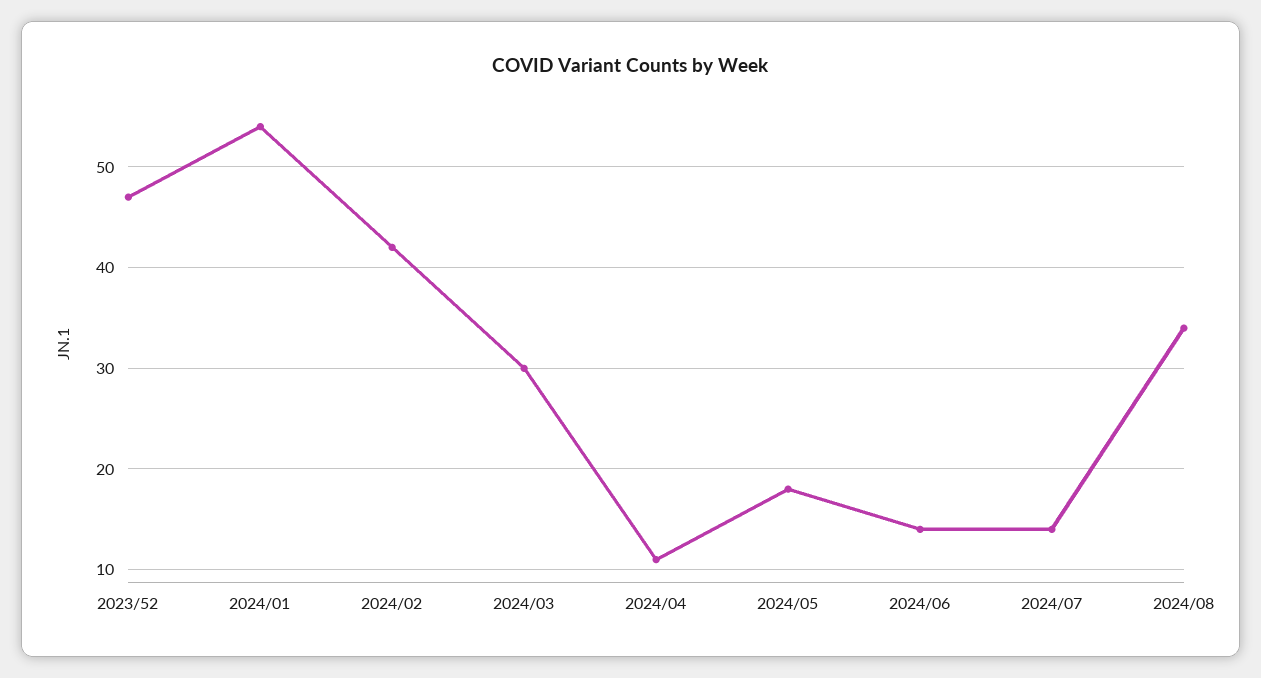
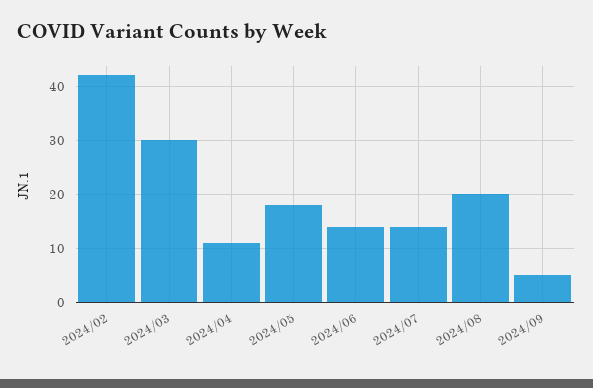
2023/52: 47 -> none
2024/01: 54 -> none
2024/08: 34 -> 20
2024/09: none -> 5

